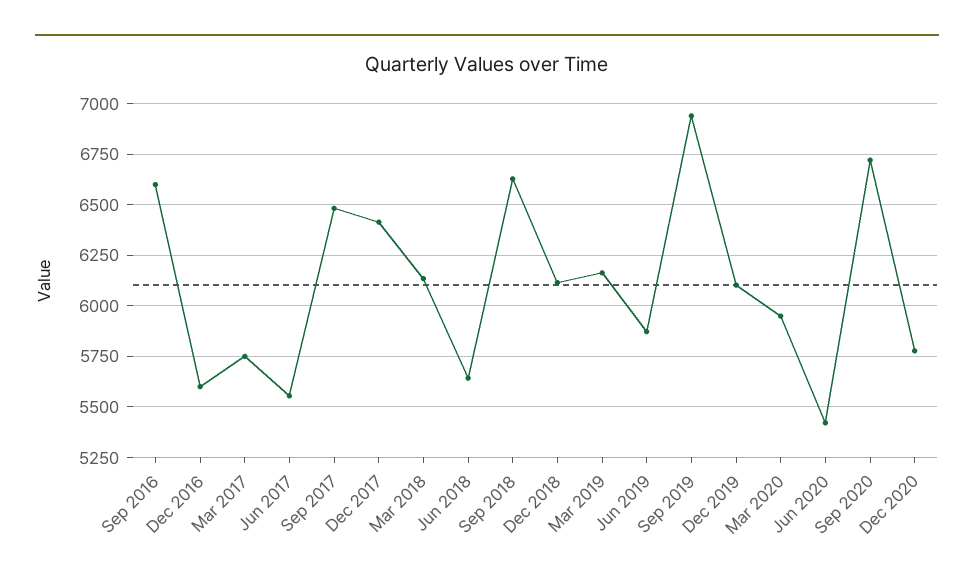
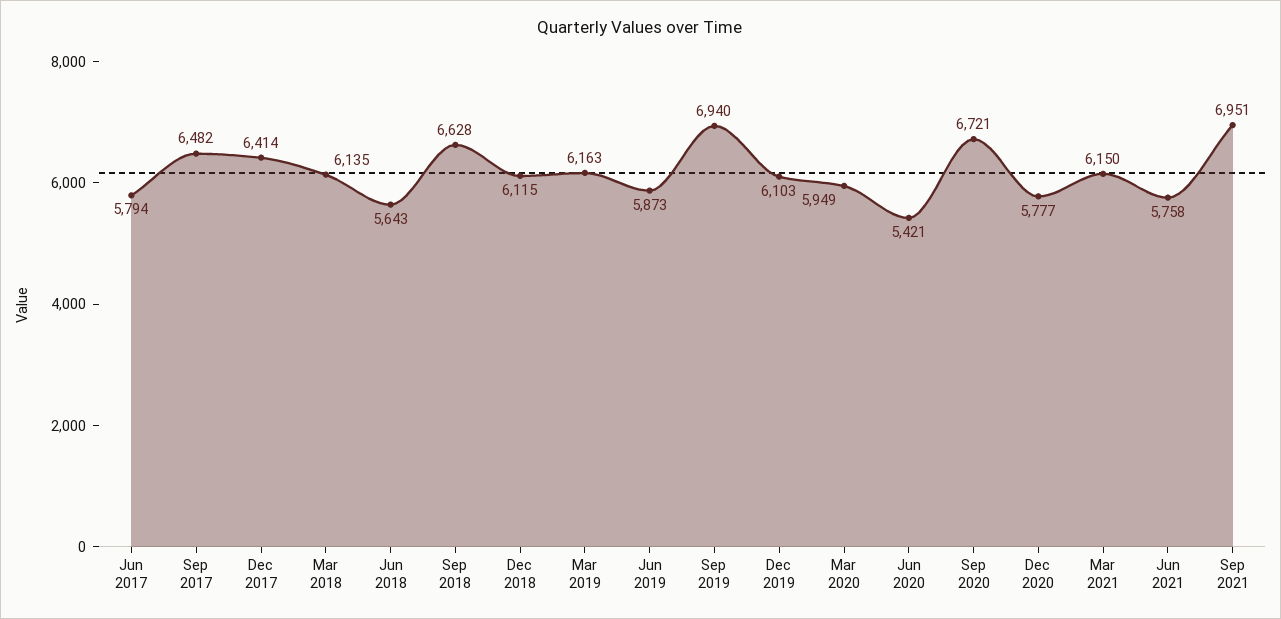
Sep 2016: 6600 -> none
Dec 2016: 5600 -> none
Mar 2017: 5750 -> none
Jun 2017: 5550 -> 5794
Mar 2021: none -> 6150
Jun 2021: none -> 5758
Sep 2021: none -> 6951

